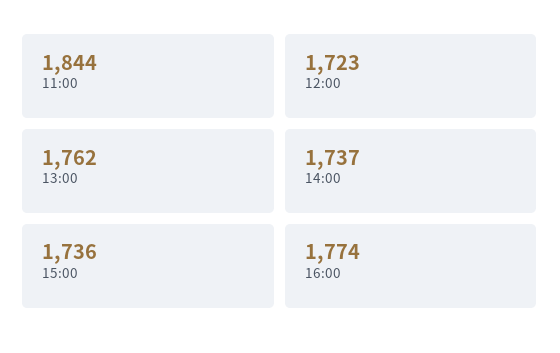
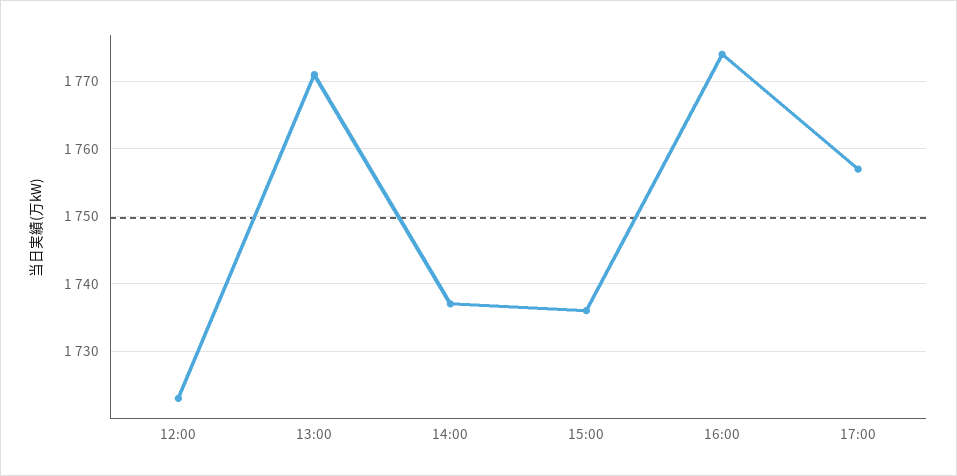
11:00: 1844 -> none
13:00: 1762 -> 1771
17:00: none -> 1757

